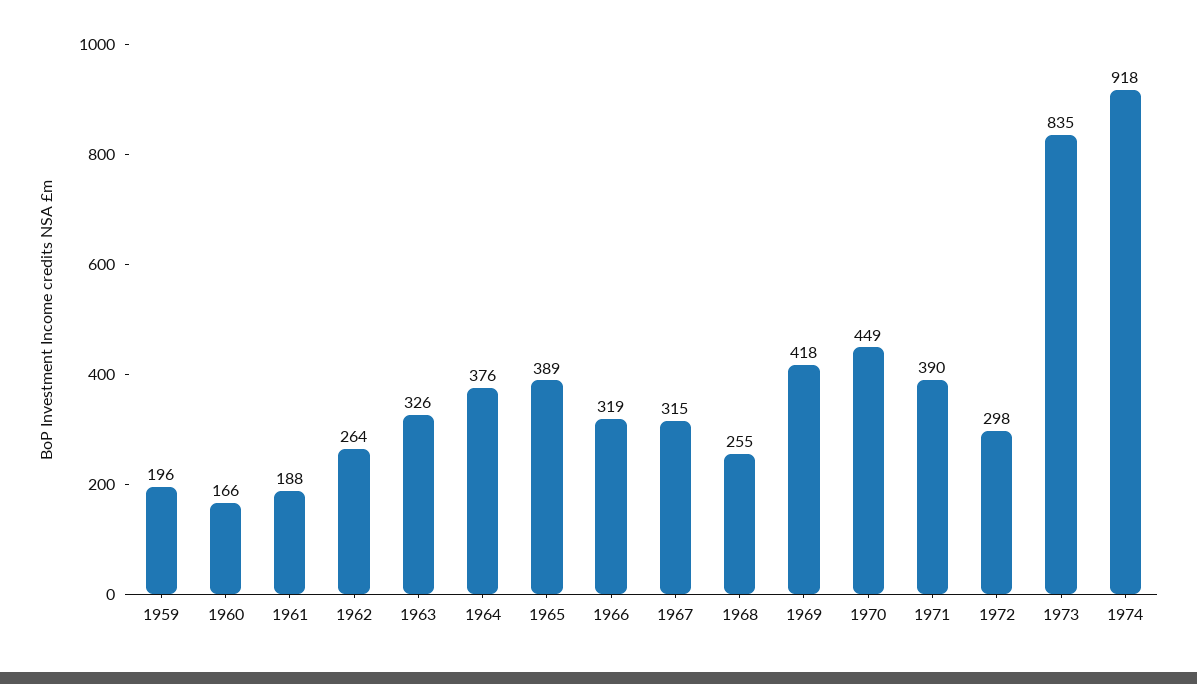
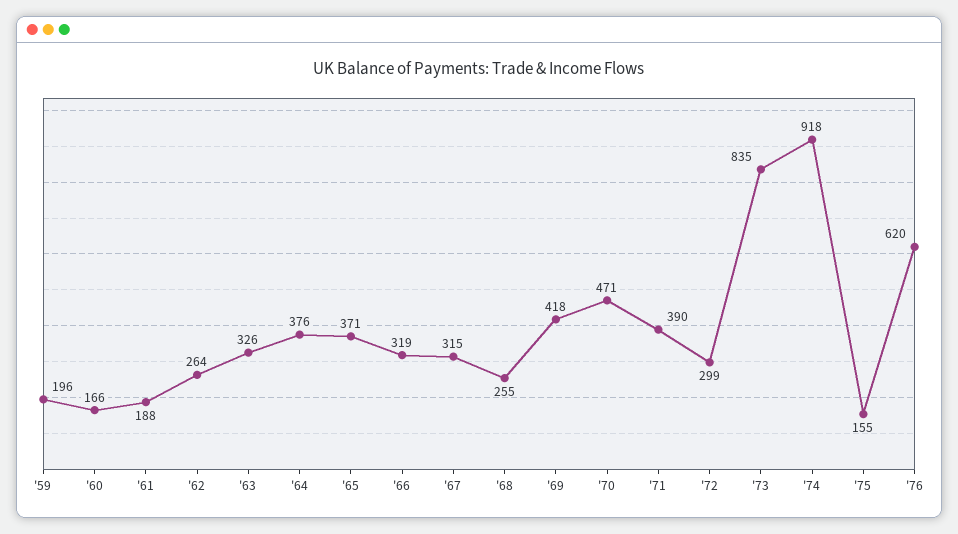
1965: 389 -> 371
1970: 449 -> 471
1972: 298 -> 299
'75: none -> 155
'76: none -> 620

